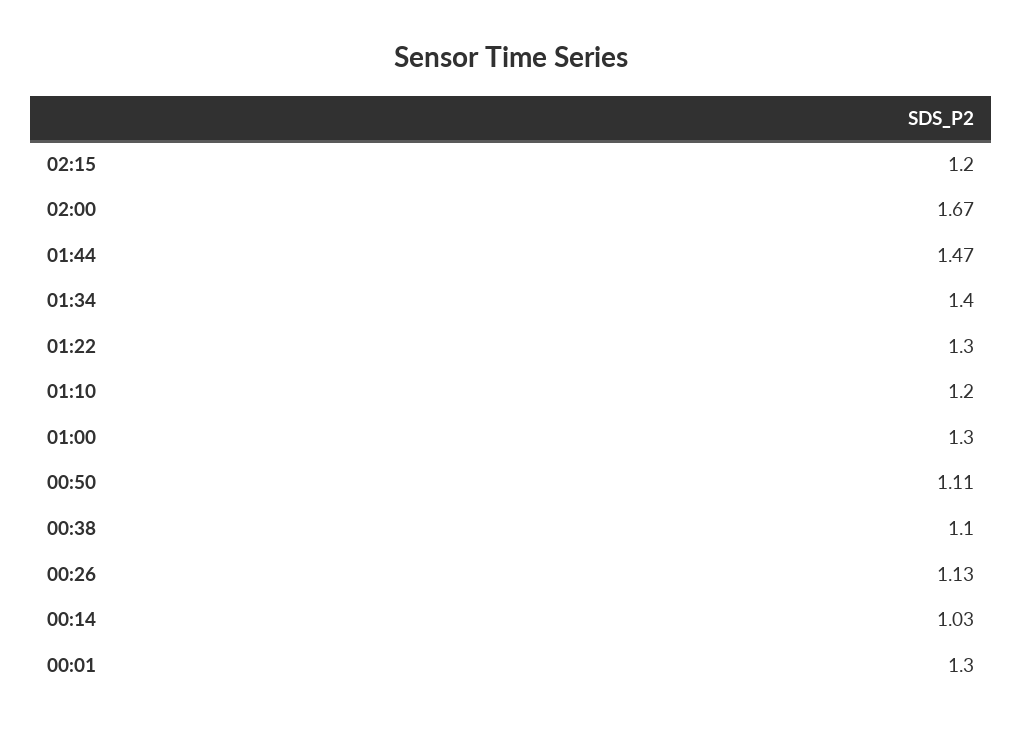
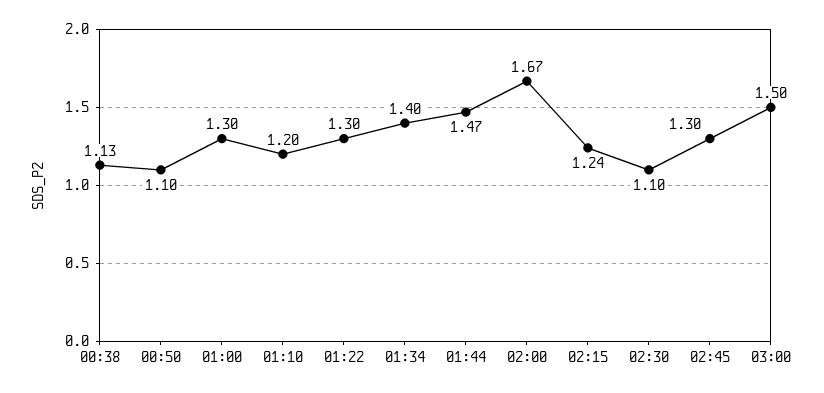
02:15: 1.2 -> 1.24
00:50: 1.11 -> 1.1
00:38: 1.1 -> 1.13
00:26: 1.13 -> none
00:14: 1.03 -> none
00:01: 1.3 -> none
02:30: none -> 1.1
02:45: none -> 1.3
03:00: none -> 1.5

